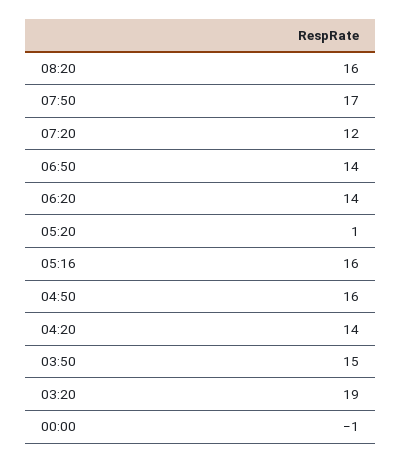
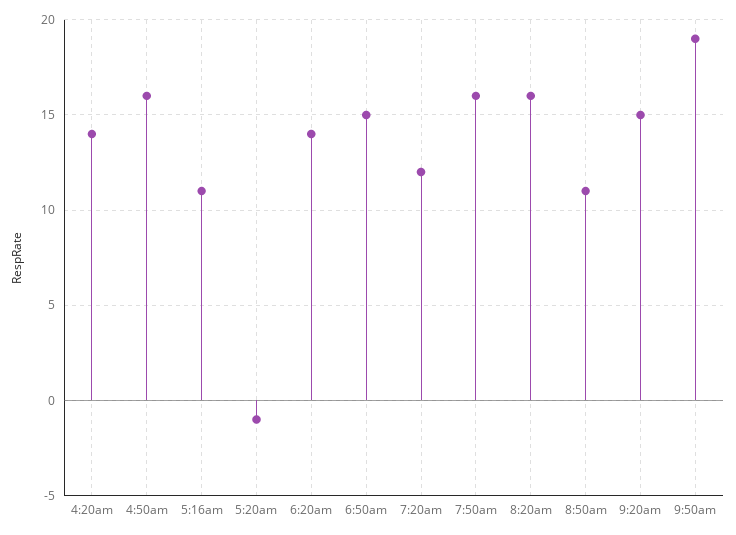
07:50: 17 -> 16
06:50: 14 -> 15
05:20: 1 -> -1
05:16: 16 -> 11
03:50: 15 -> none
03:20: 19 -> none
00:00: -1 -> none
8:50am: none -> 11
9:20am: none -> 15
9:50am: none -> 19

